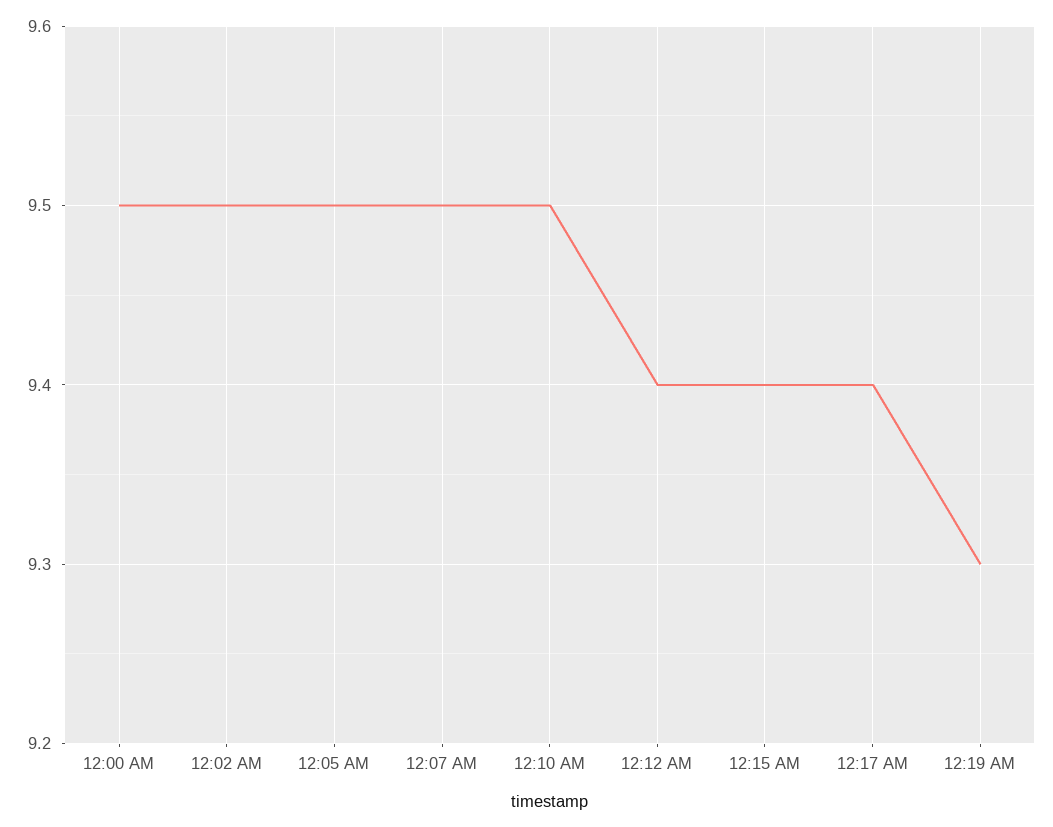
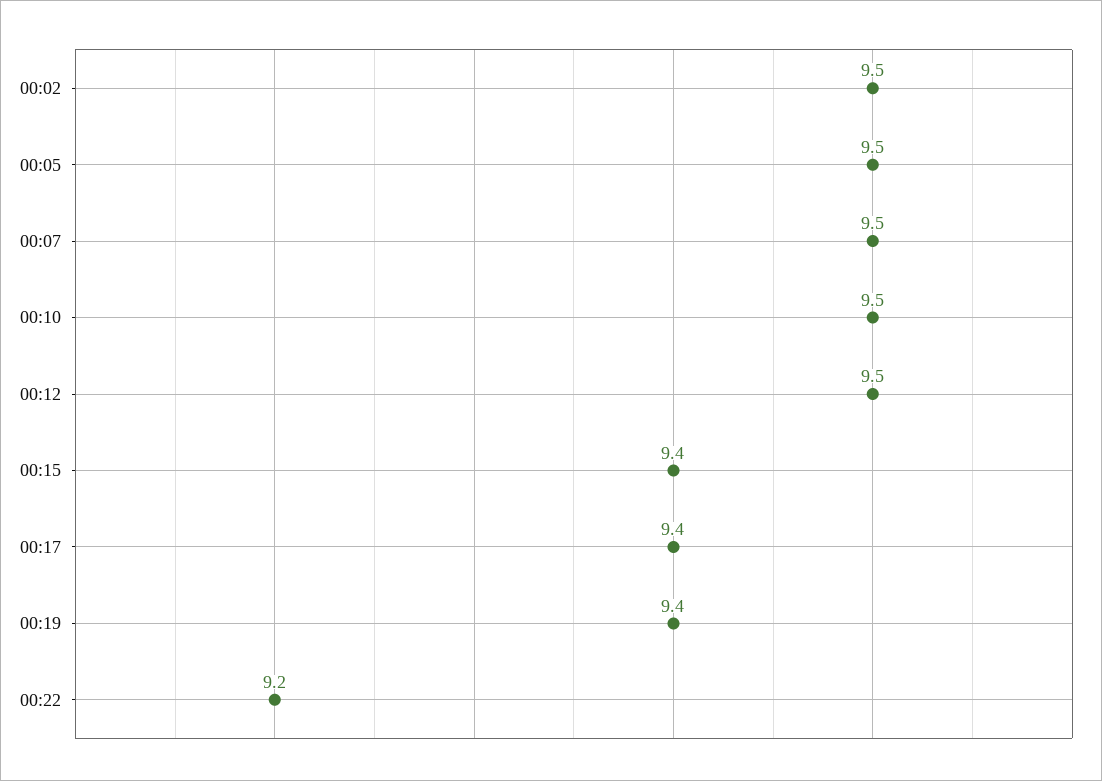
12:00 AM: 9.5 -> none
12:12 AM: 9.4 -> 9.5
12:19 AM: 9.3 -> 9.4
00:22: none -> 9.2

